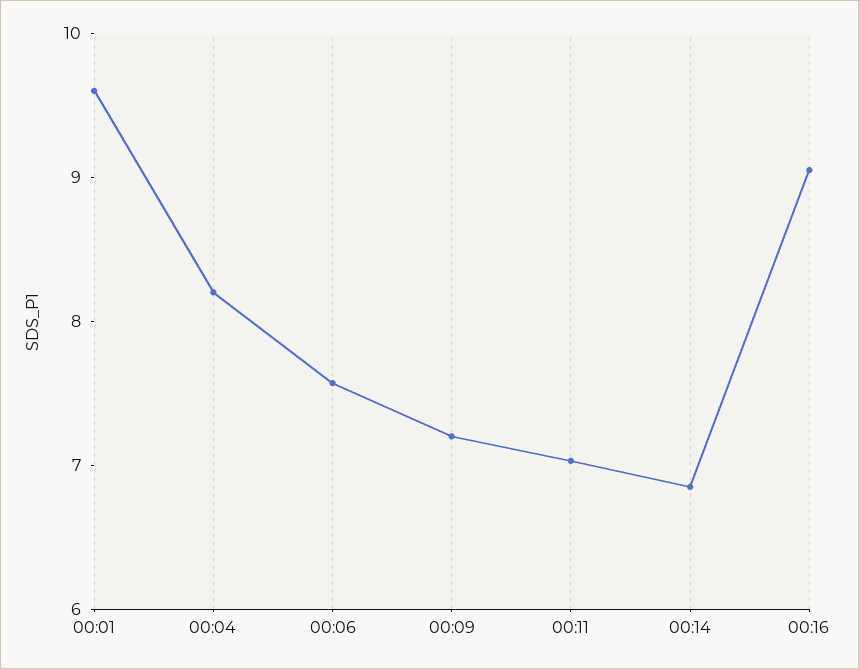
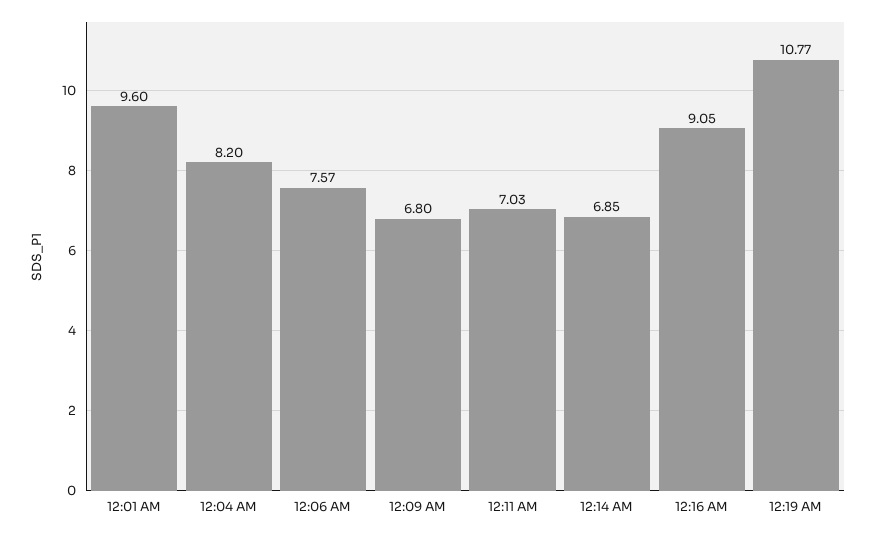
00:09: 7.2 -> 6.8
12:19 AM: none -> 10.77

